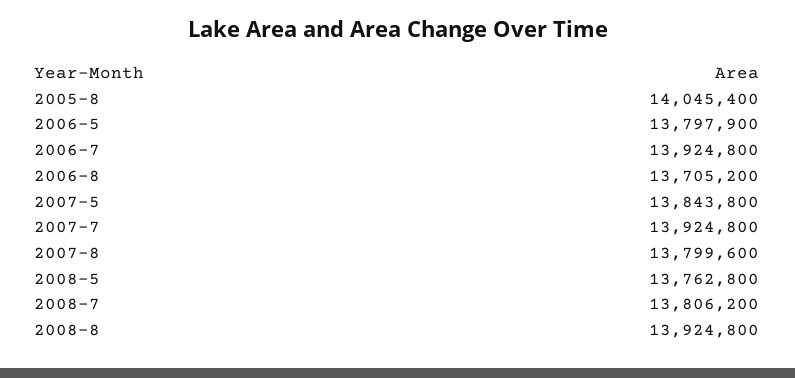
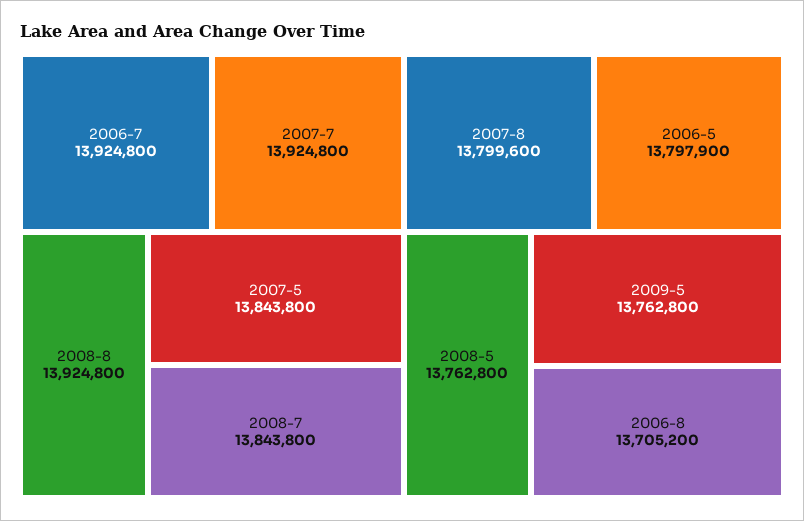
2005-8: 14045400 -> none
2008-7: 13806200 -> 13843800
2009-5: none -> 13762800

